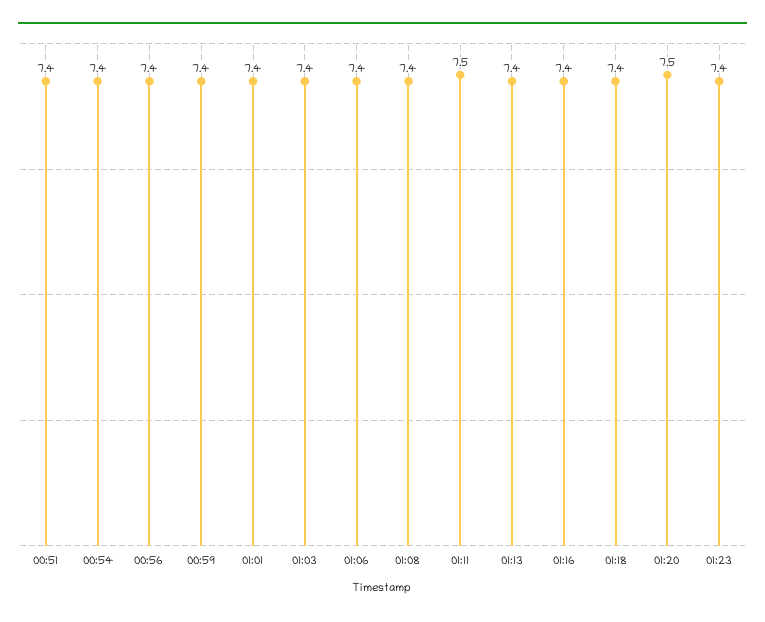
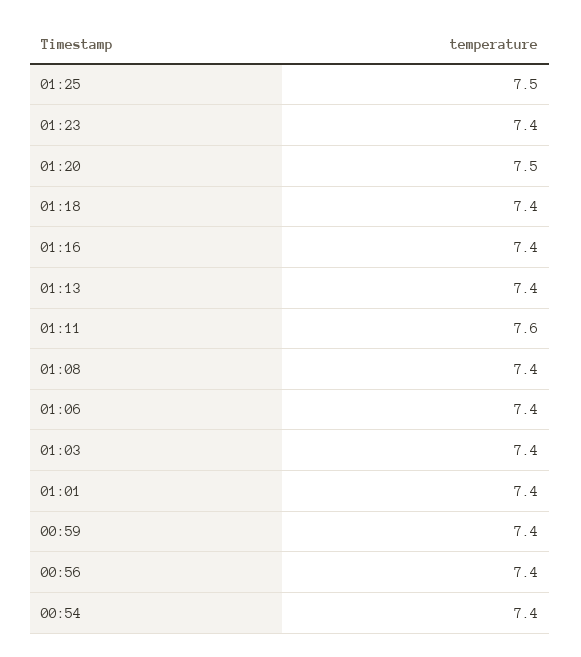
00:51: 7.4 -> none
01:11: 7.5 -> 7.6
01:25: none -> 7.5

